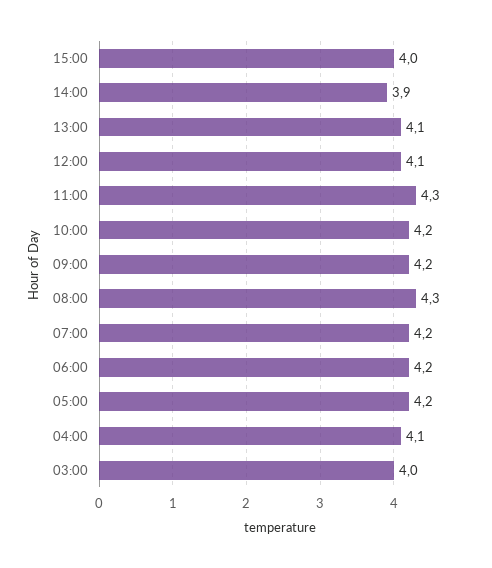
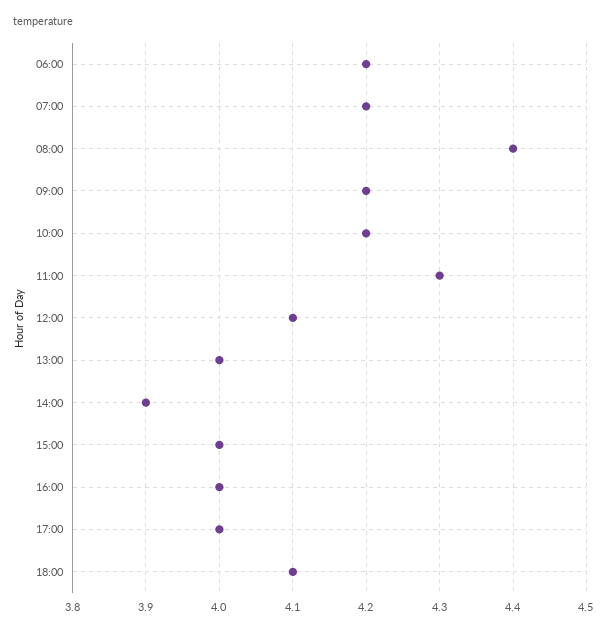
13:00: 4.1 -> 4
08:00: 4.3 -> 4.4
05:00: 4.2 -> none
04:00: 4.1 -> none
03:00: 4 -> none
16:00: none -> 4
17:00: none -> 4
18:00: none -> 4.1

